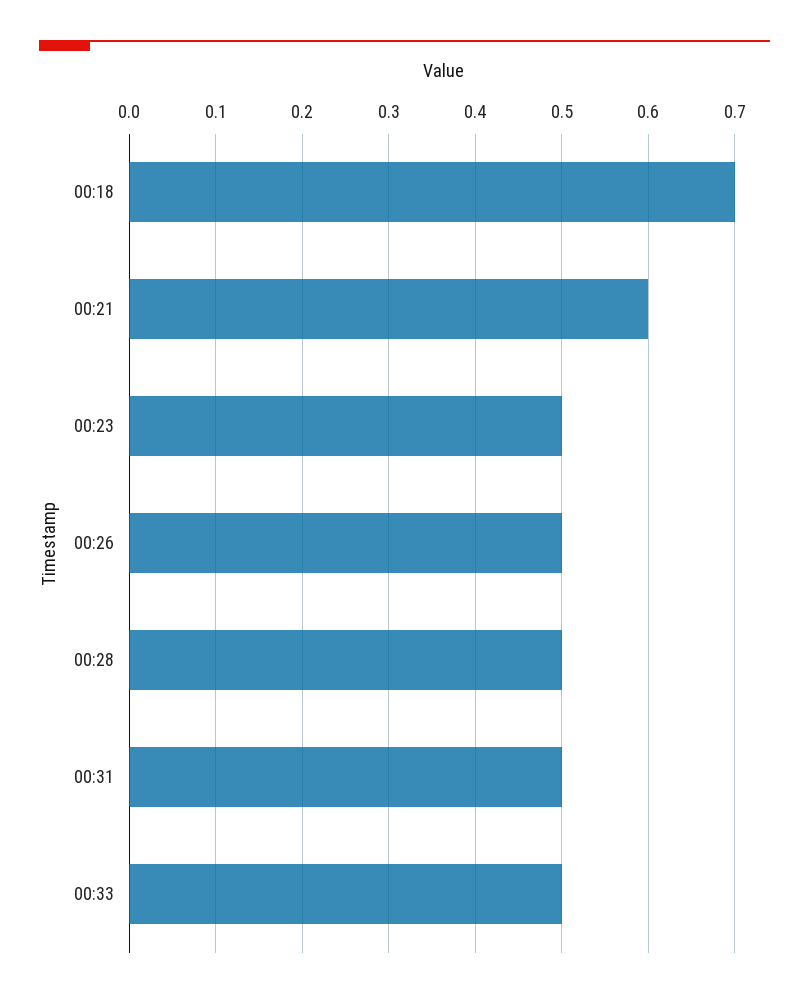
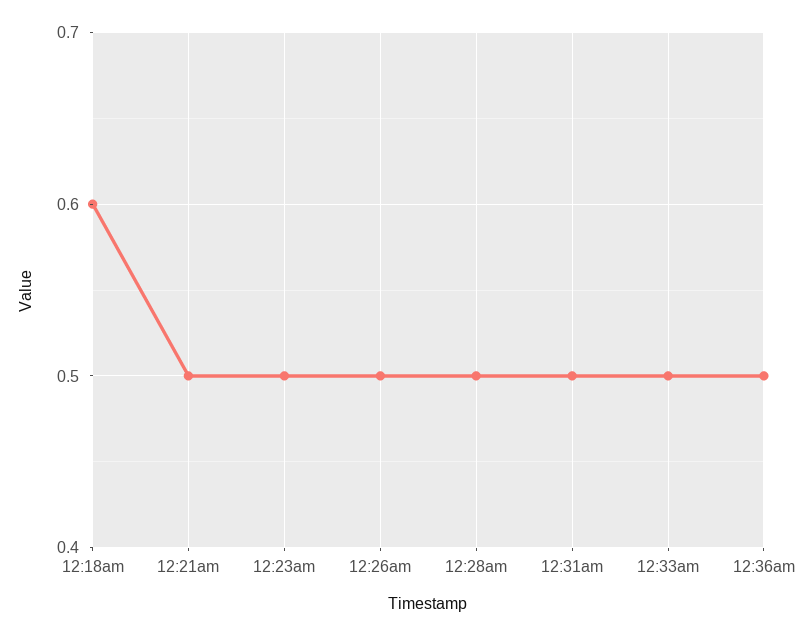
00:18: 0.7 -> 0.6
00:21: 0.6 -> 0.5
12:36am: none -> 0.5

